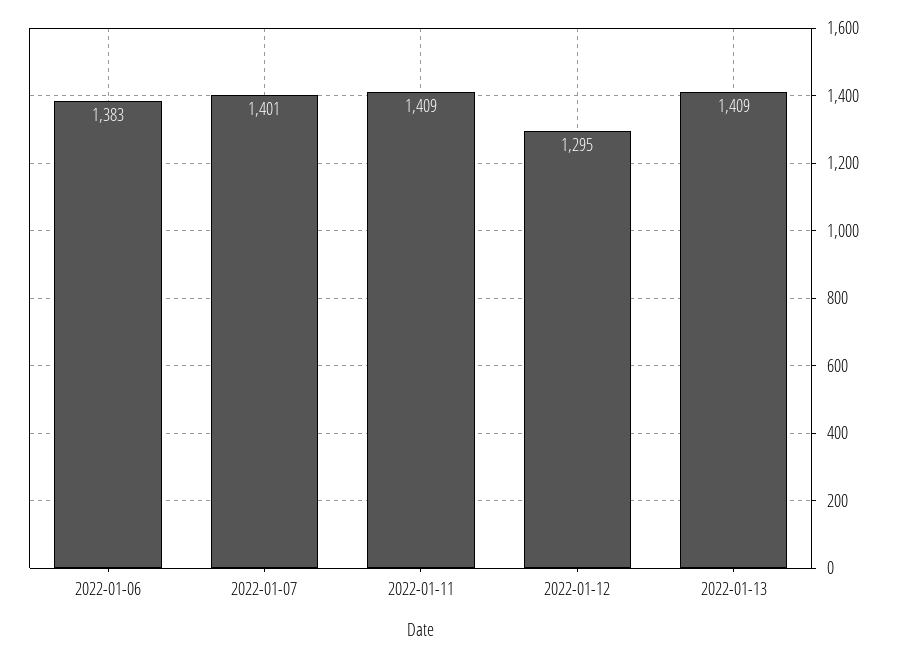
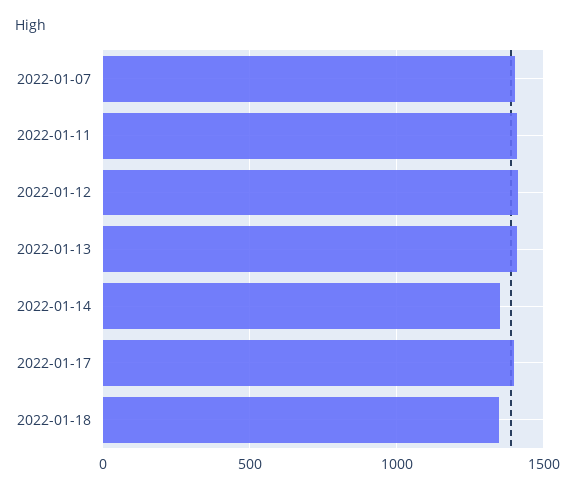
2022-01-06: 1383 -> none
2022-01-12: 1295 -> 1400
2022-01-14: none -> 1350
2022-01-17: none -> 1400
2022-01-18: none -> 1350

